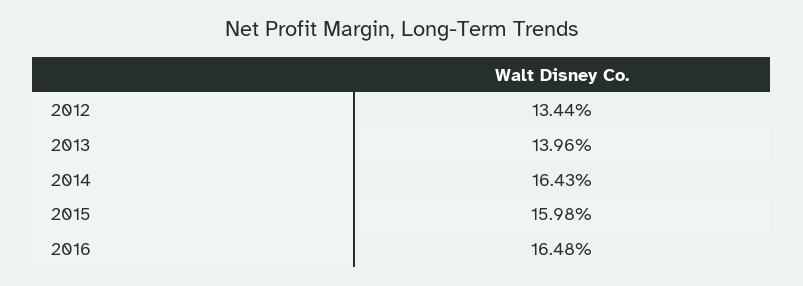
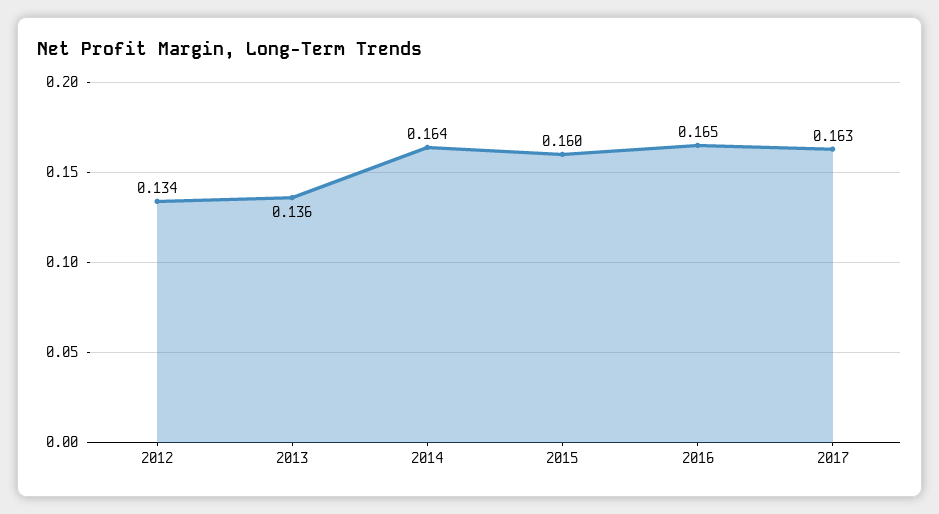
2013: 0.1396 -> 0.136
2017: none -> 0.163

